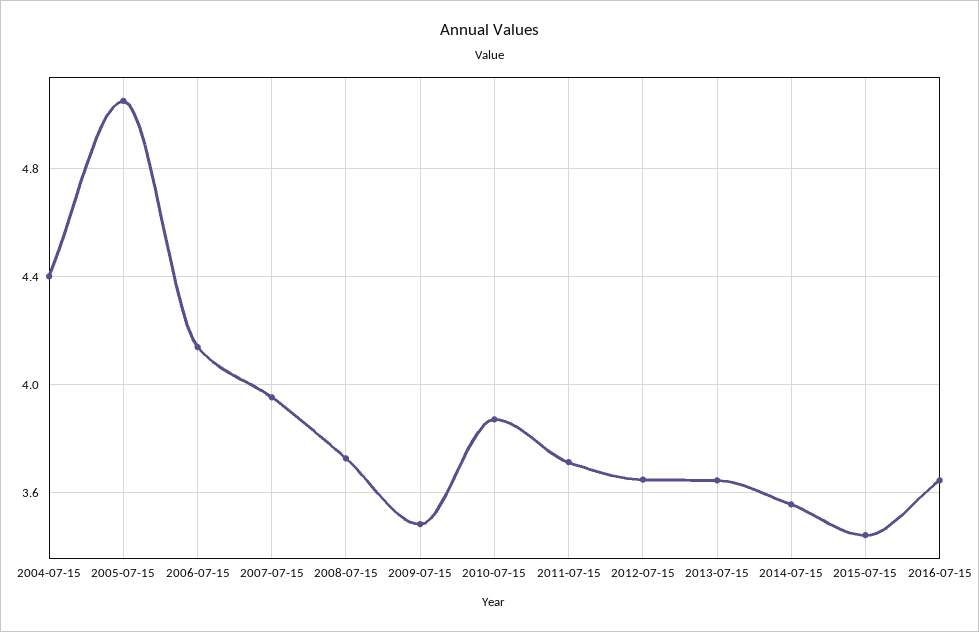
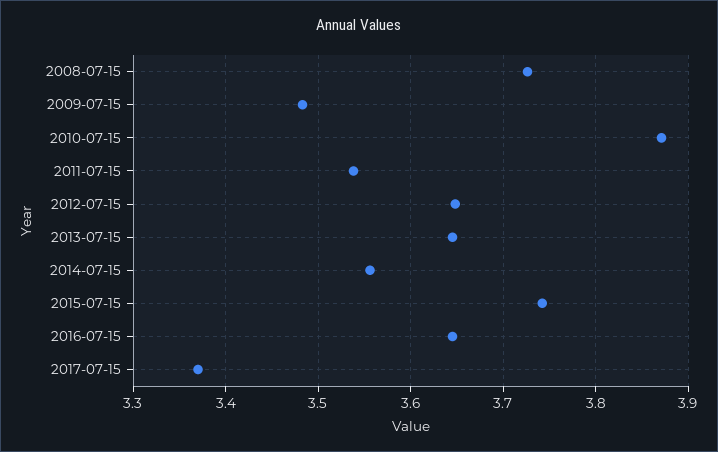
2004-07-15: 4.4 -> none
2005-07-15: 5.05 -> none
2006-07-15: 4.15 -> none
2007-07-15: 3.95 -> none
2011-07-15: 3.7 -> 3.54
2015-07-15: 3.45 -> 3.74
2017-07-15: none -> 3.37

